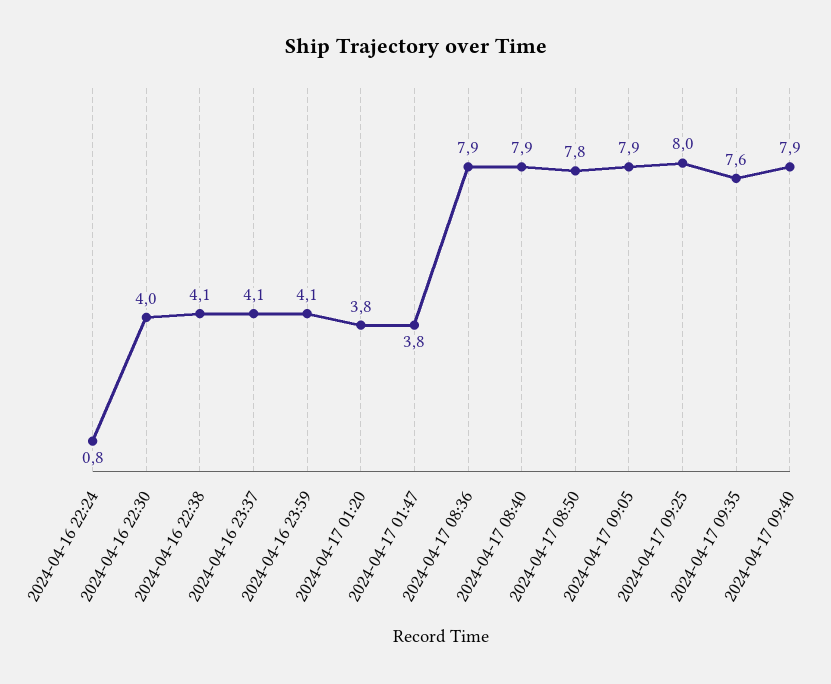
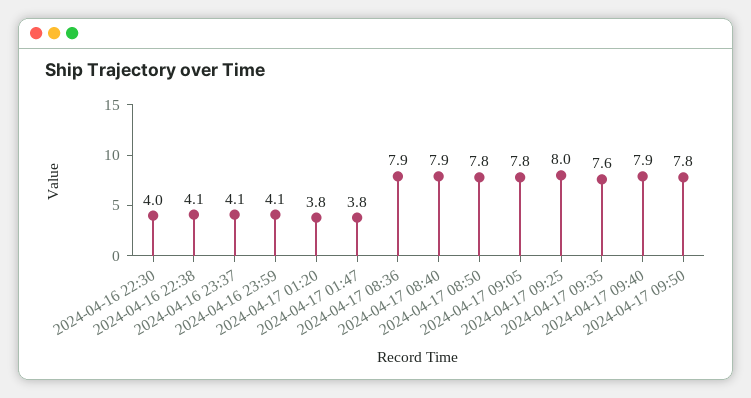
2024-04-16 22:24: 0.8 -> none
2024-04-17 09:05: 7.9 -> 7.8
2024-04-17 09:50: none -> 7.8

